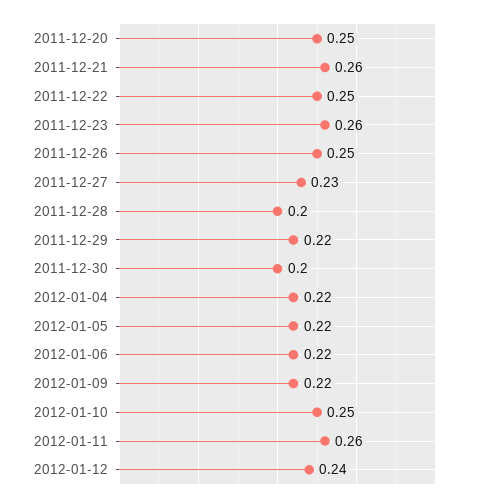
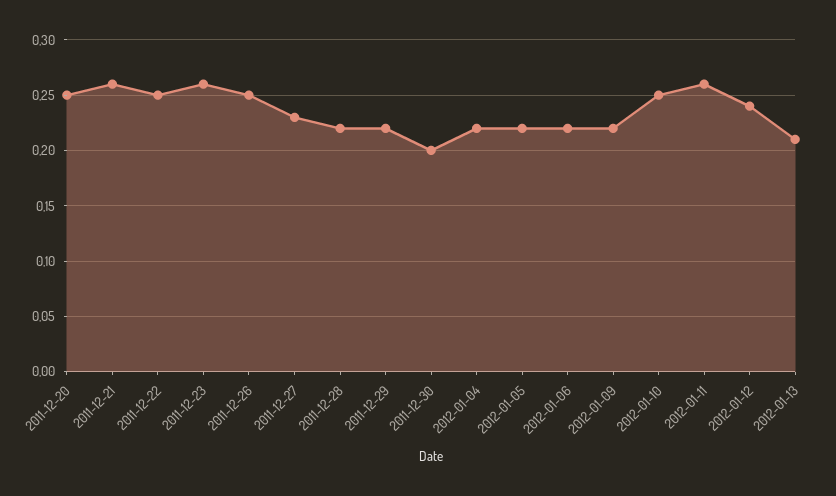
2011-12-28: 0.2 -> 0.22
2012-01-13: none -> 0.21

